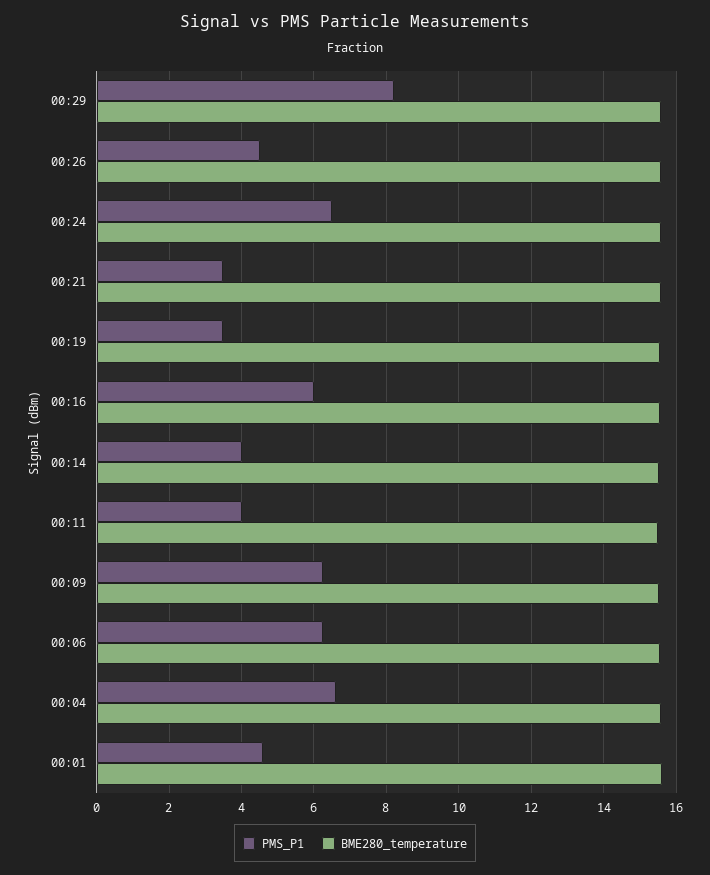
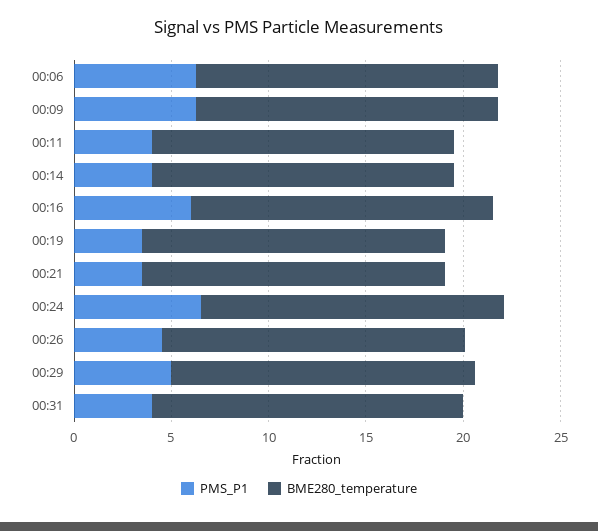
PMS_P1, 00:29: 8.2 -> 5
PMS_P1, 00:04: 6.6 -> none
BME280_temperature, 00:04: 15.6 -> none
PMS_P1, 00:01: 4.6 -> none
BME280_temperature, 00:01: 15.6 -> none
PMS_P1, 00:31: none -> 4
BME280_temperature, 00:31: none -> 16

